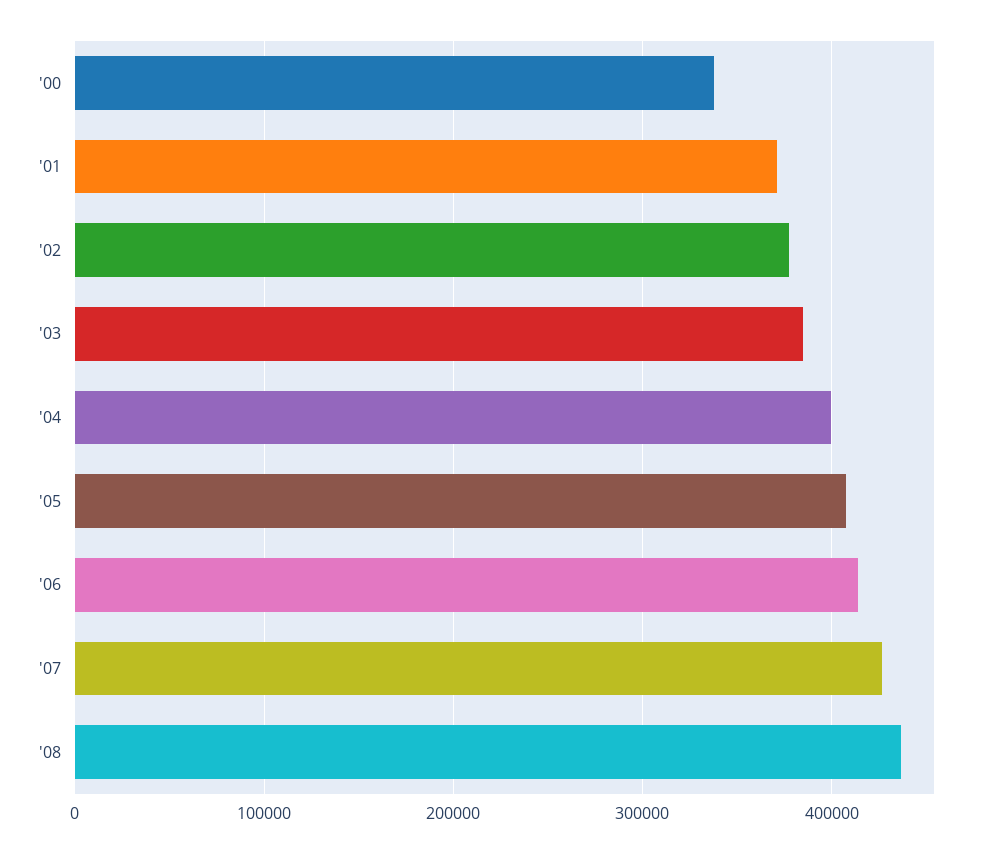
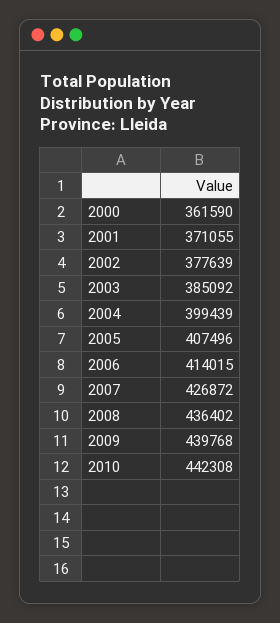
'00: 340000 -> 361590
2009: none -> 439768
2010: none -> 442308

